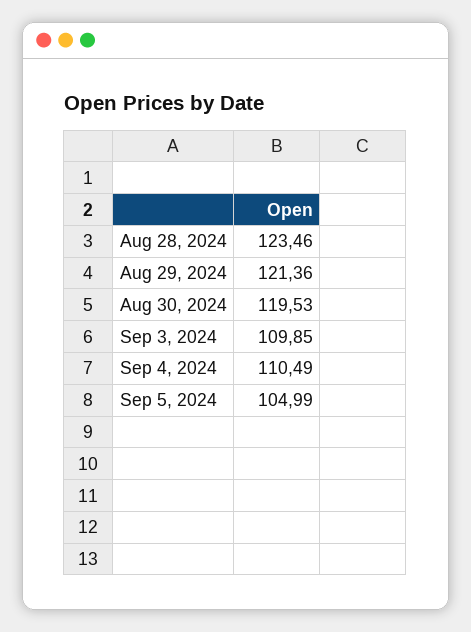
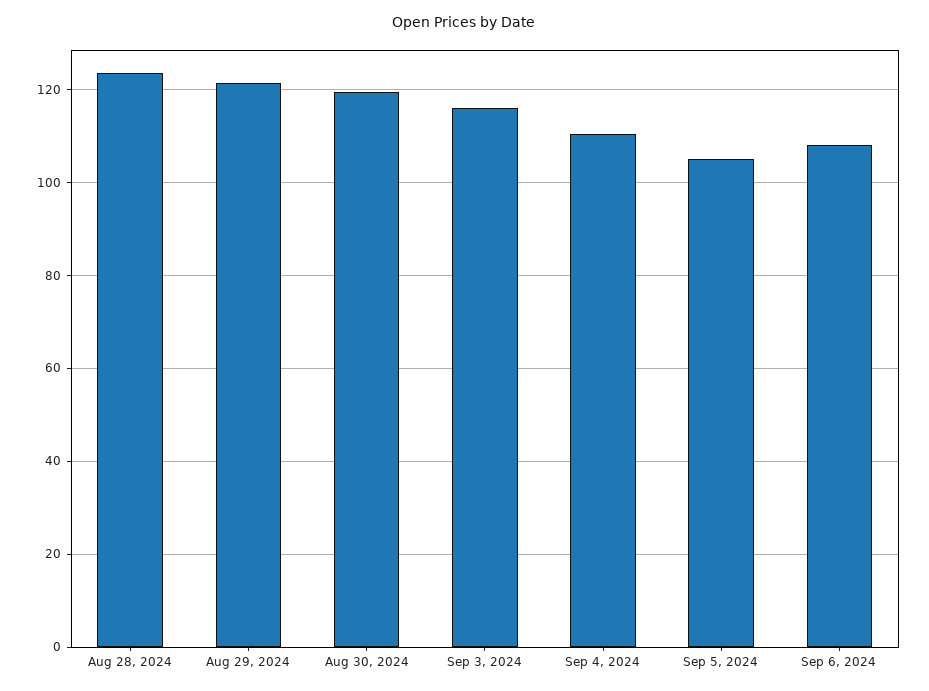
Sep 3, 2024: 109.85 -> 116
Sep 6, 2024: none -> 108

